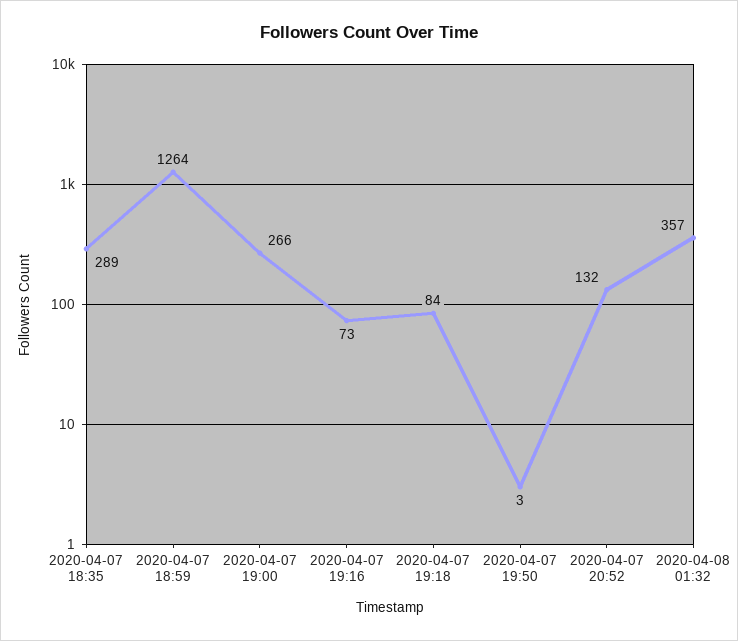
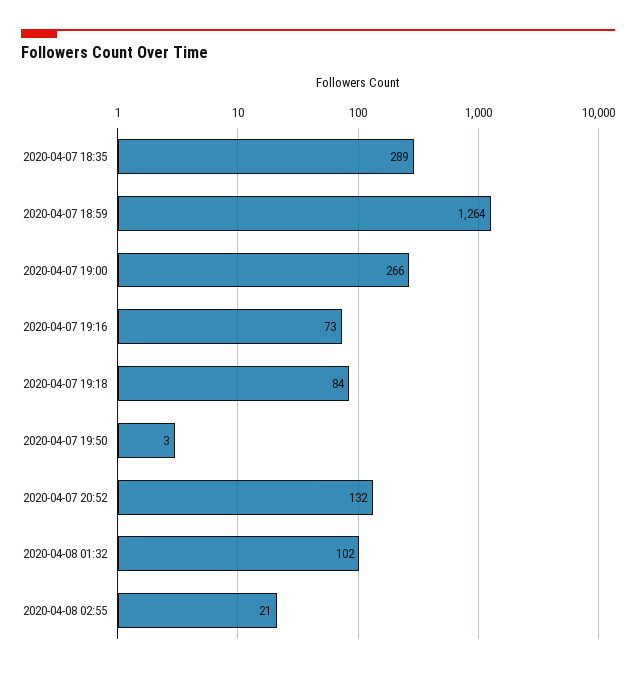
2020-04-08 01:32: 357 -> 102
2020-04-08 02:55: none -> 21

